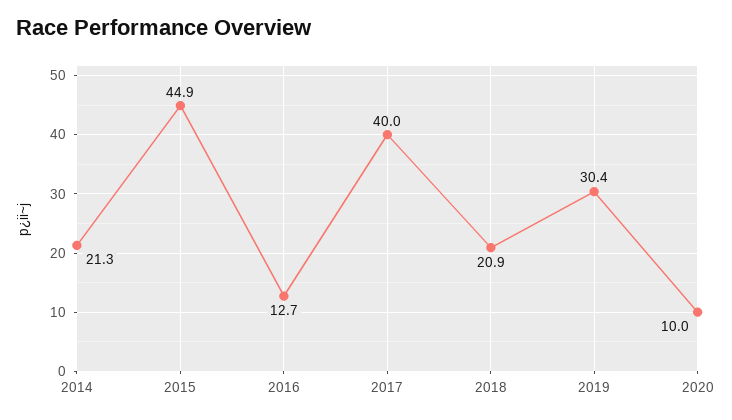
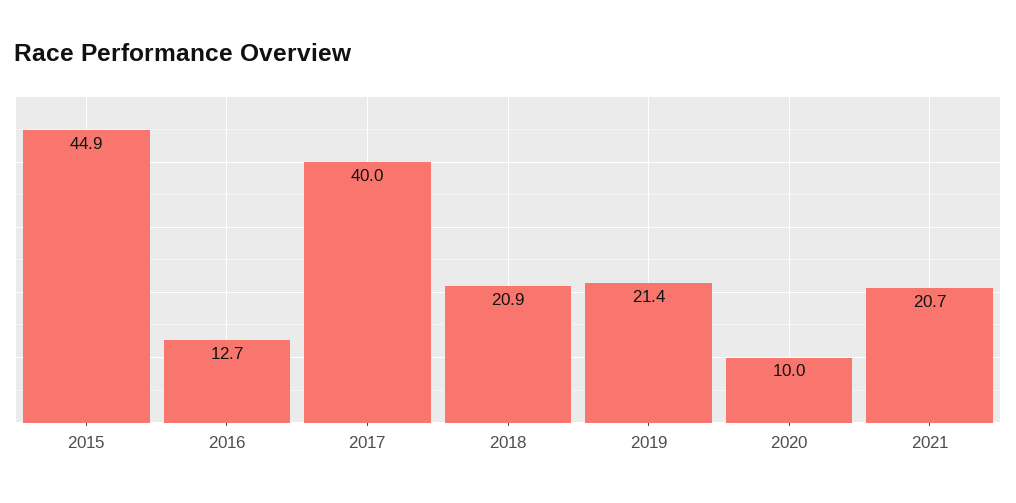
2014: 21.3 -> none
2019: 30.4 -> 21.4
2021: none -> 20.7

